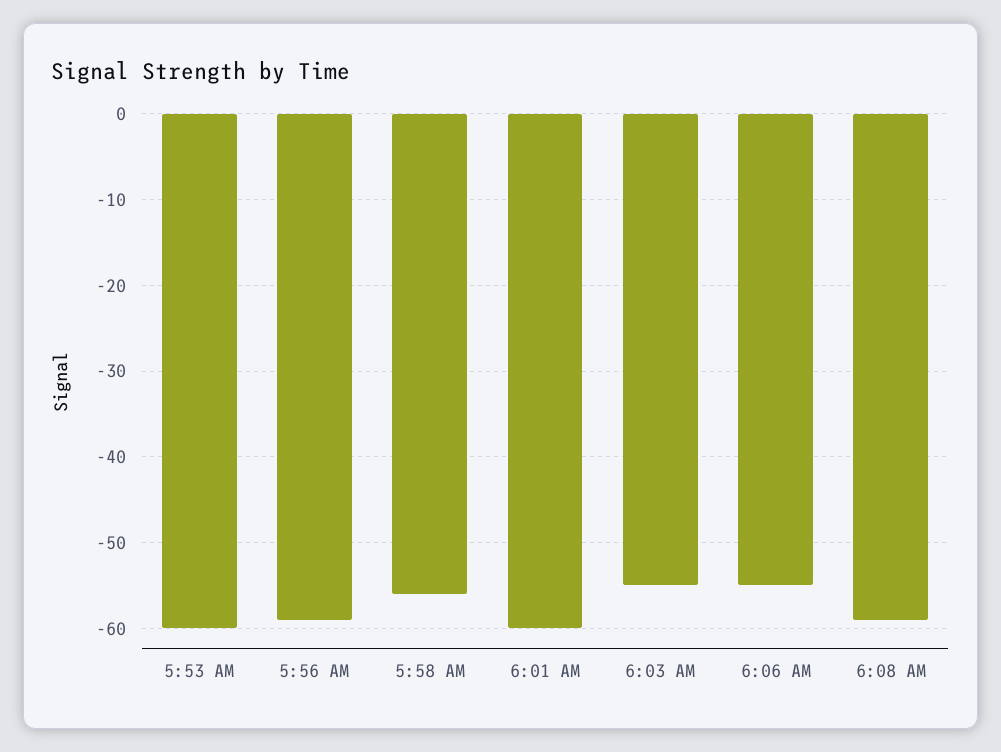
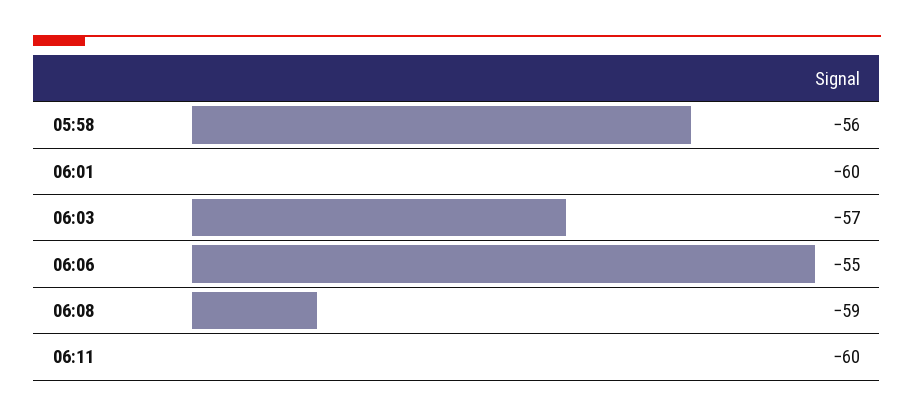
5:53 AM: -60 -> none
5:56 AM: -59 -> none
6:03 AM: -55 -> -57
06:11: none -> -60

